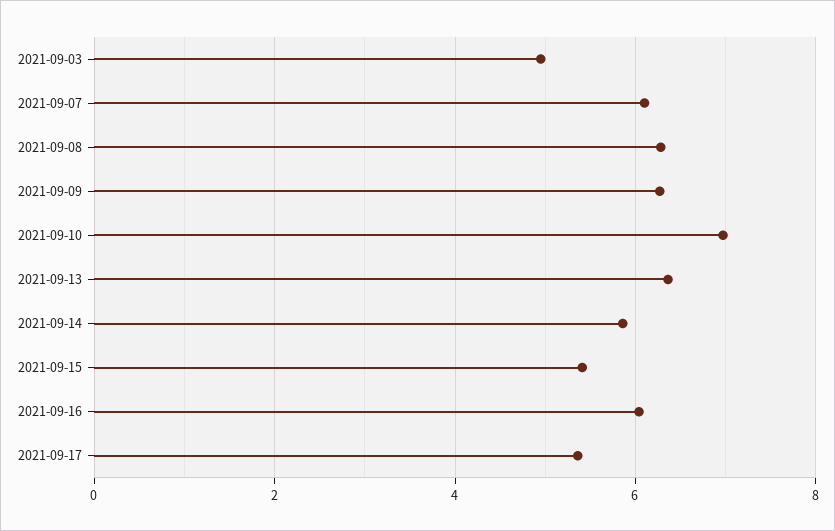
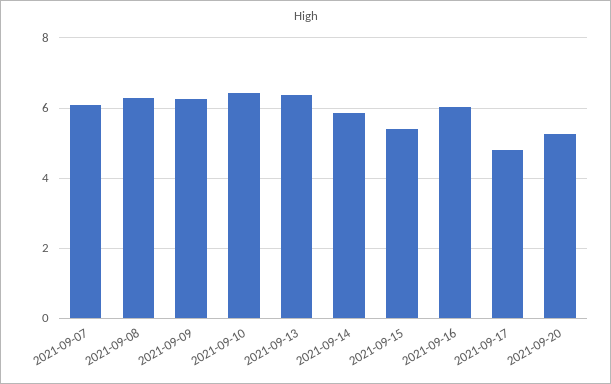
2021-09-03: 5 -> none
2021-09-10: 7 -> 6.4
2021-09-17: 5.4 -> 4.8
2021-09-20: none -> 5.2

